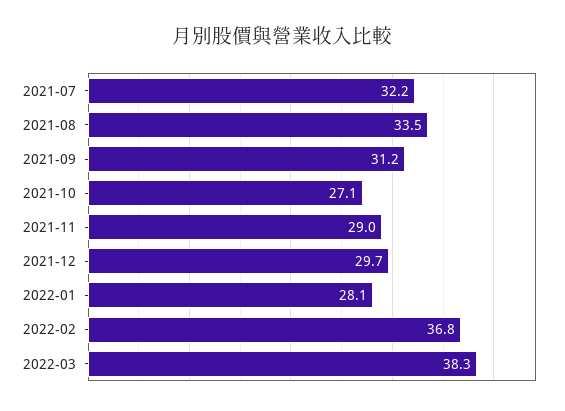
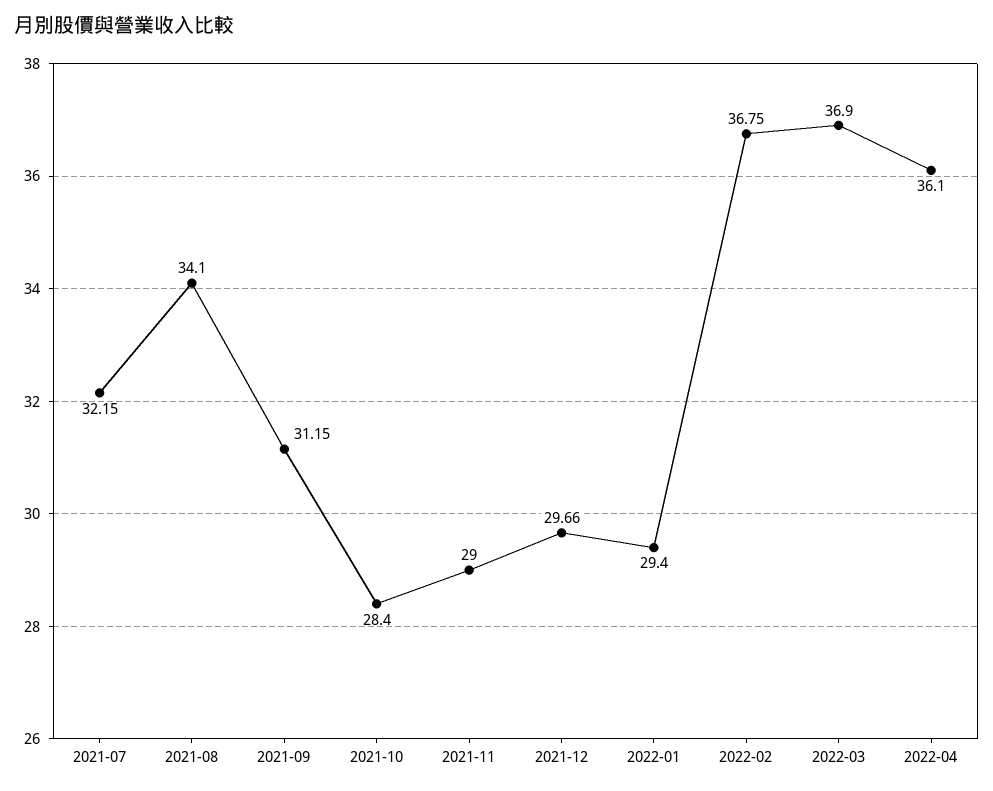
2021-08: 33.5 -> 34.1
2021-10: 27.1 -> 28.4
2022-01: 28.1 -> 29.4
2022-03: 38.3 -> 36.9
2022-04: none -> 36.1

